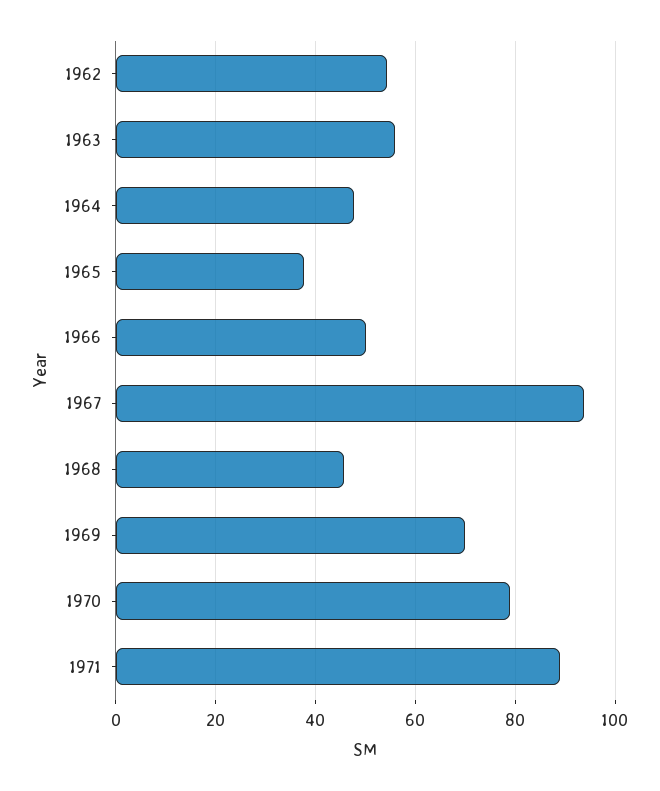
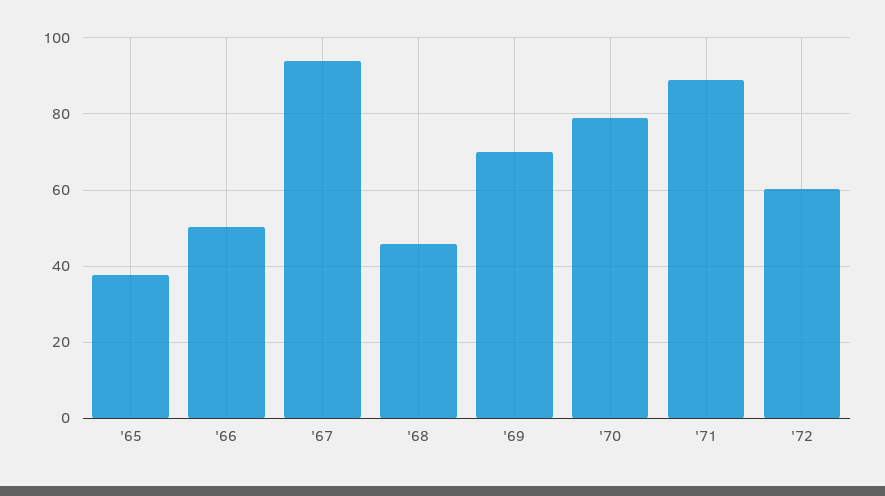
1962: 54 -> none
1963: 56 -> none
1964: 48 -> none
'72: none -> 60

